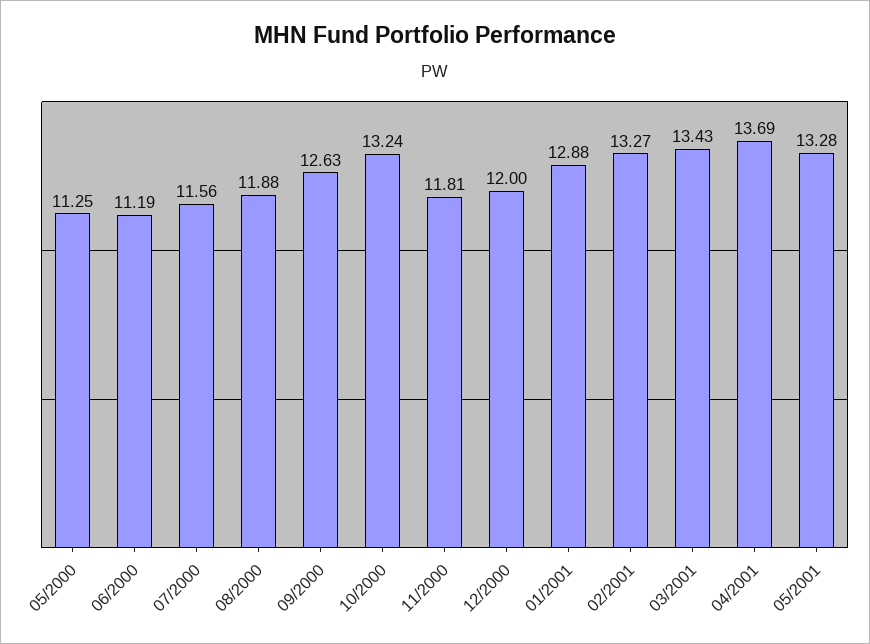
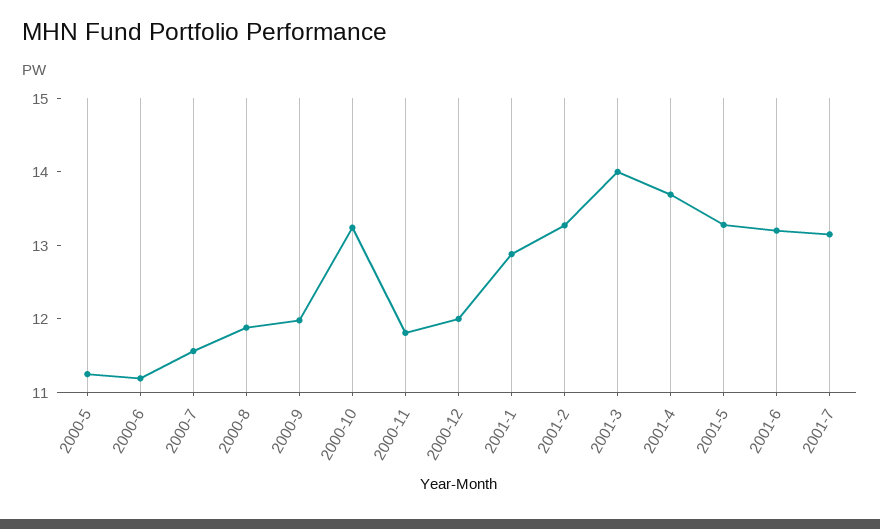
09/2000: 12.63 -> 12
03/2001: 13.43 -> 14
2001-6: none -> 13.2
2001-7: none -> 13.2

